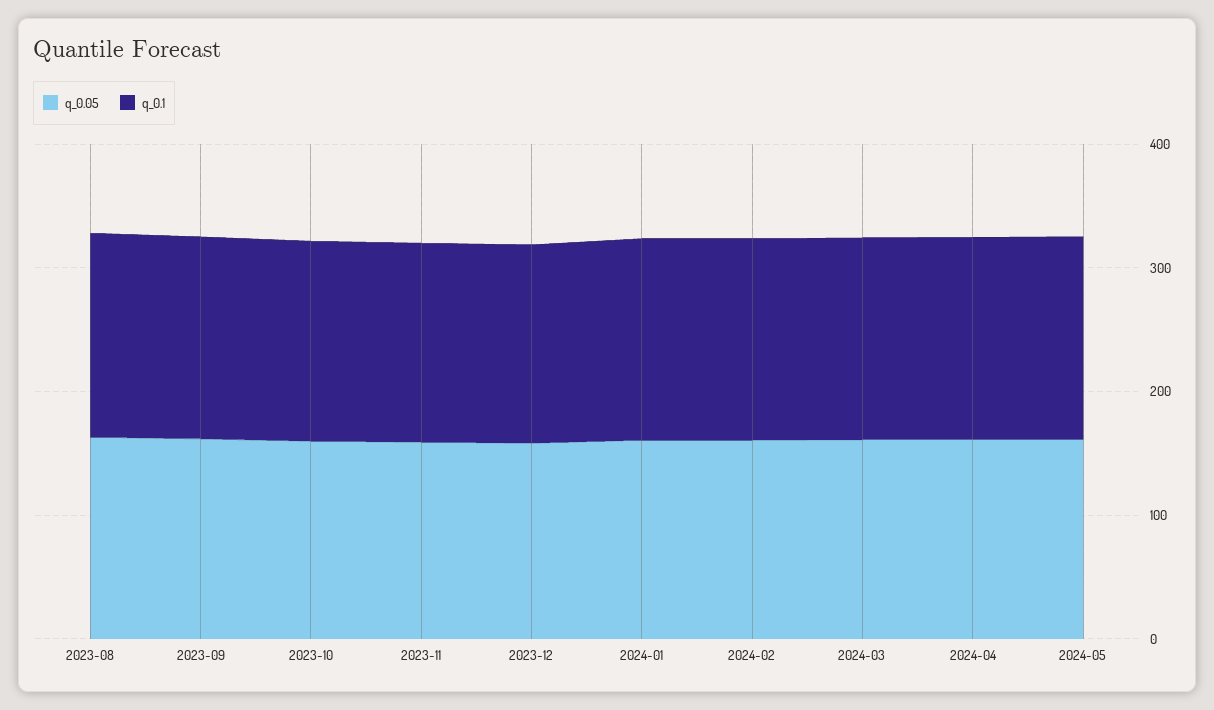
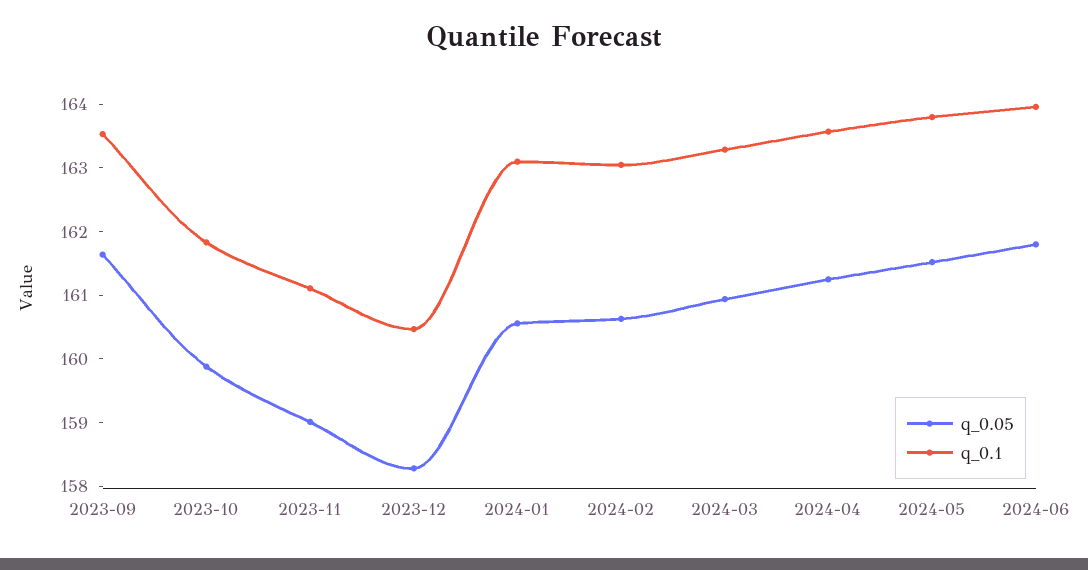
q_0.05, 2023-08: 160 -> none
q_0.1, 2023-08: 160 -> none
q_0.05, 2024-06: none -> 161.8
q_0.1, 2024-06: none -> 164

